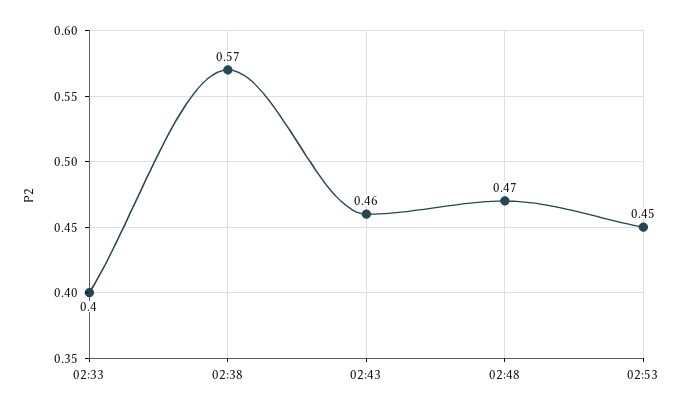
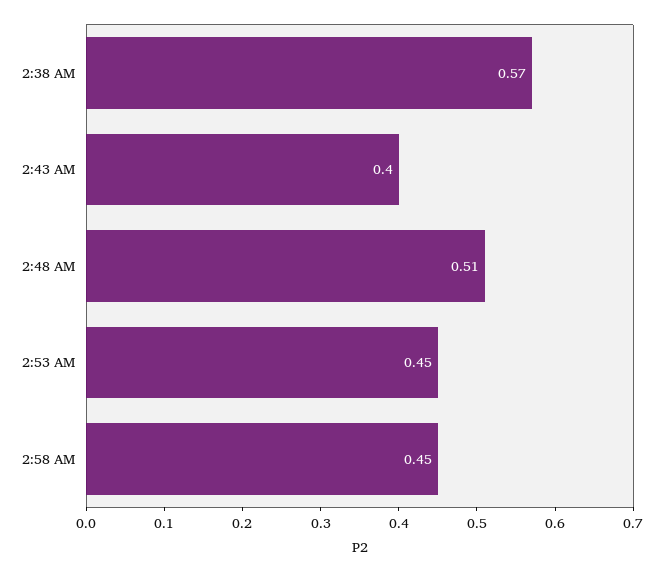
02:33: 0.4 -> none
02:43: 0.46 -> 0.4
02:48: 0.47 -> 0.51
2:58 AM: none -> 0.45

